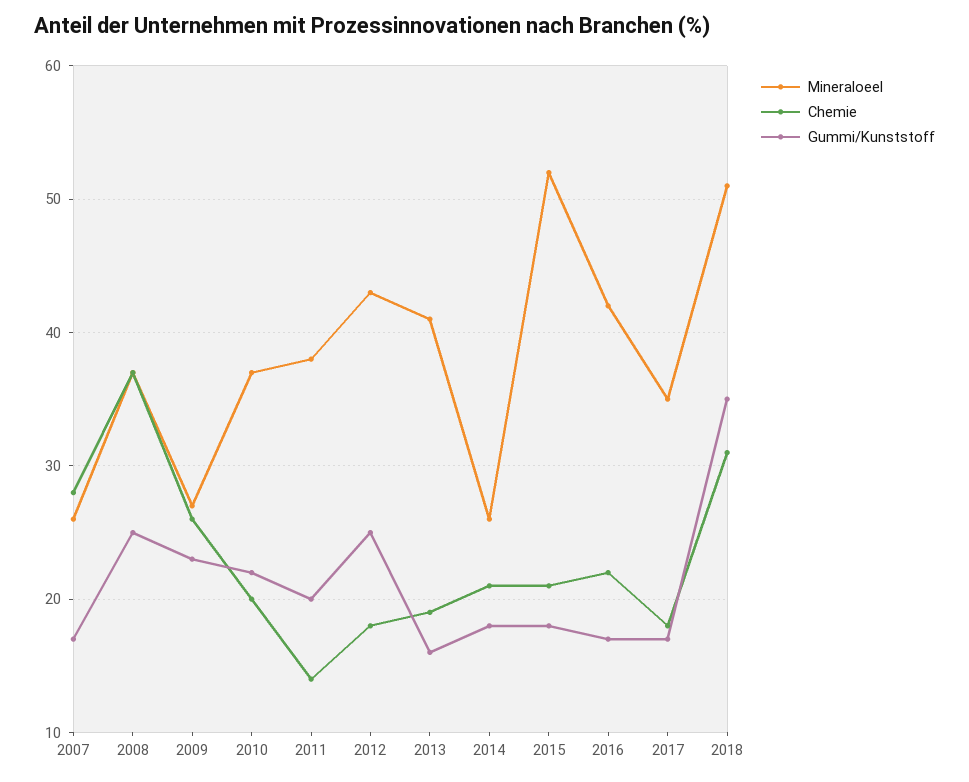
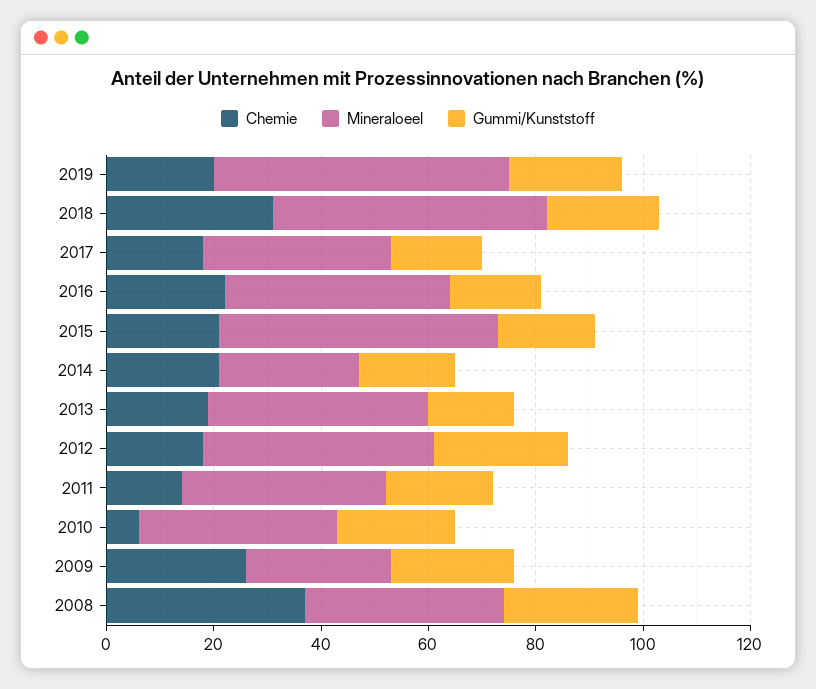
Mineraloeel, 2007: 26 -> none
Chemie, 2007: 28 -> none
Gummi/Kunststoff, 2007: 17 -> none
Chemie, 2010: 20 -> 5
Gummi/Kunststoff, 2018: 35 -> 20
Chemie, 2019: none -> 20
Mineraloeel, 2019: none -> 55
Gummi/Kunststoff, 2019: none -> 20

